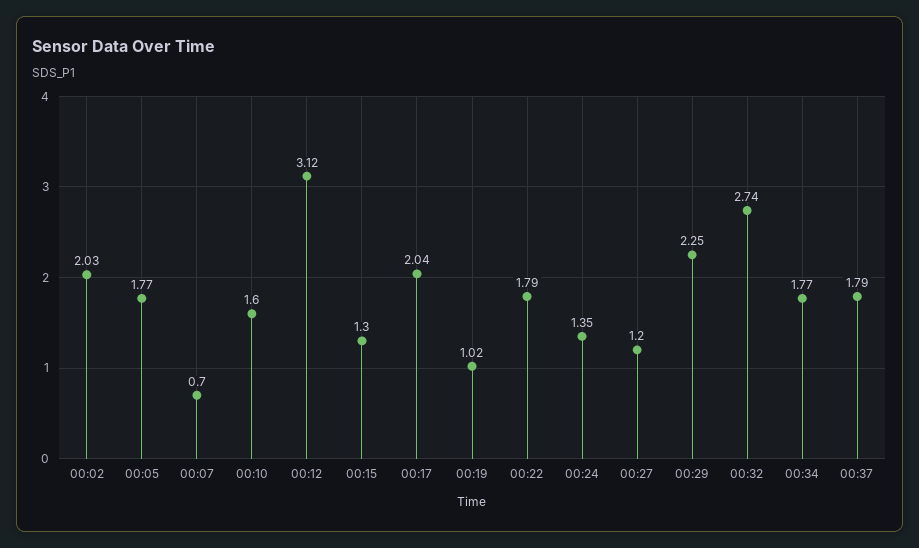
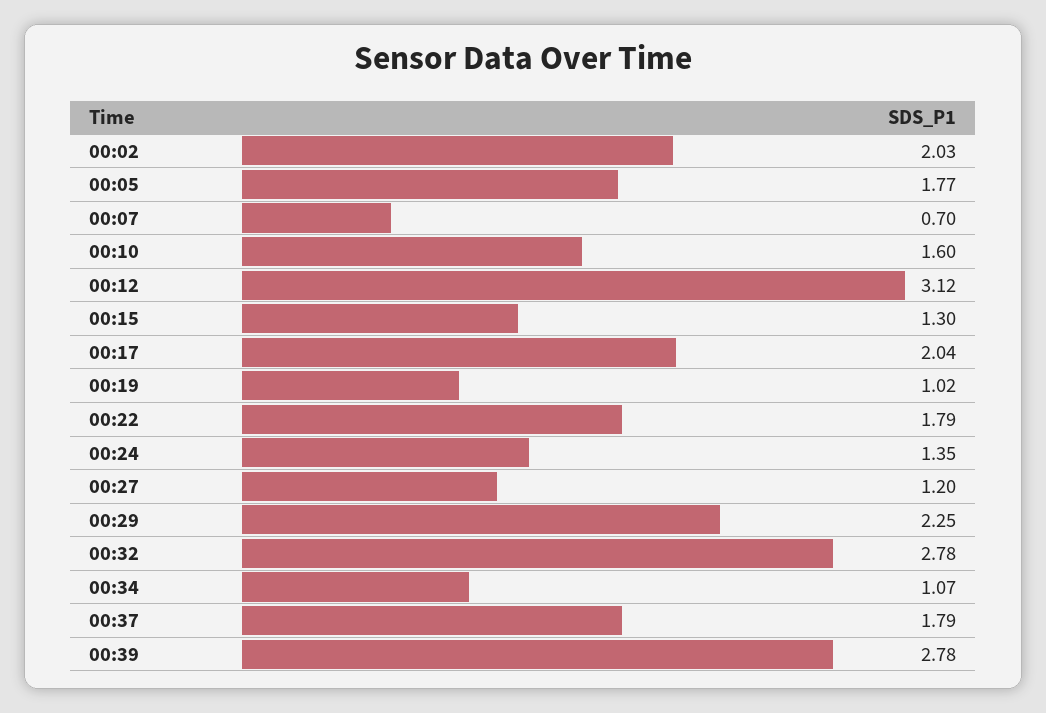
00:32: 2.74 -> 2.78
00:34: 1.77 -> 1.07
00:39: none -> 2.78

